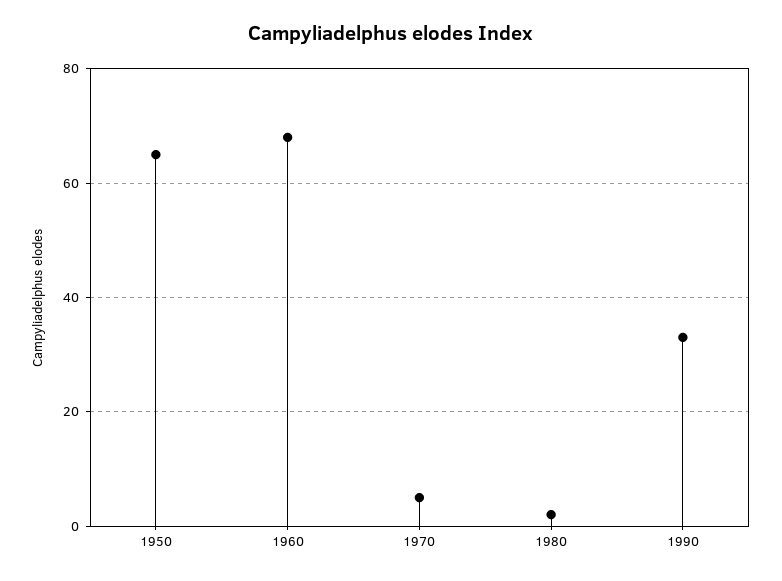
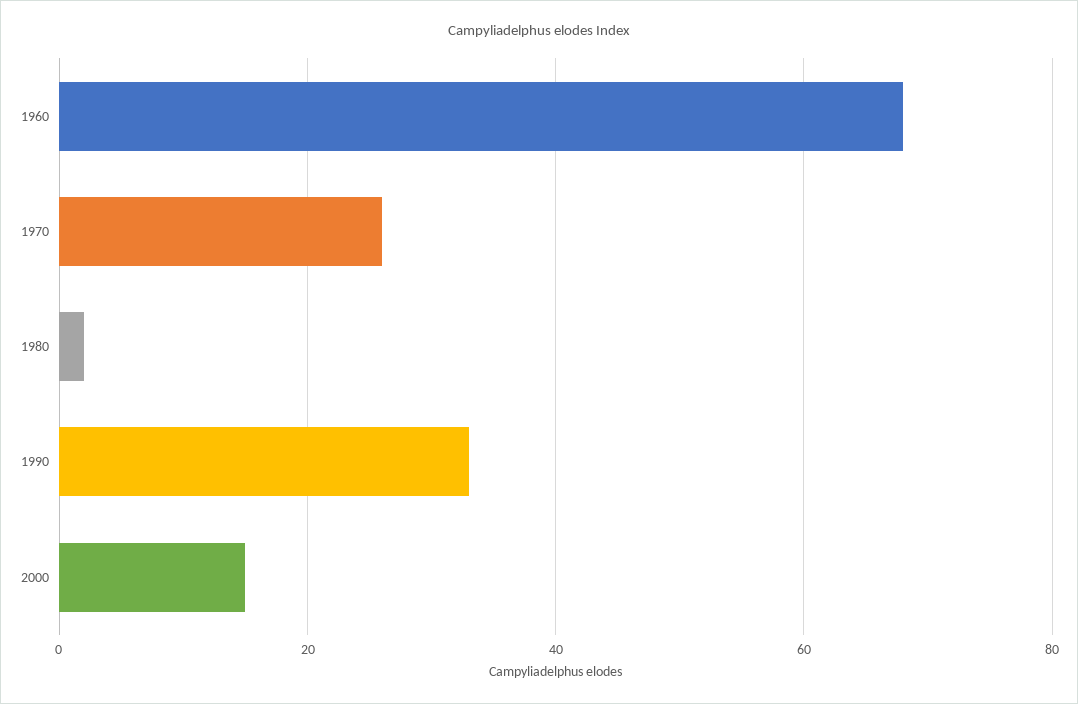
1950: 65 -> none
1970: 5 -> 25
2000: none -> 15

